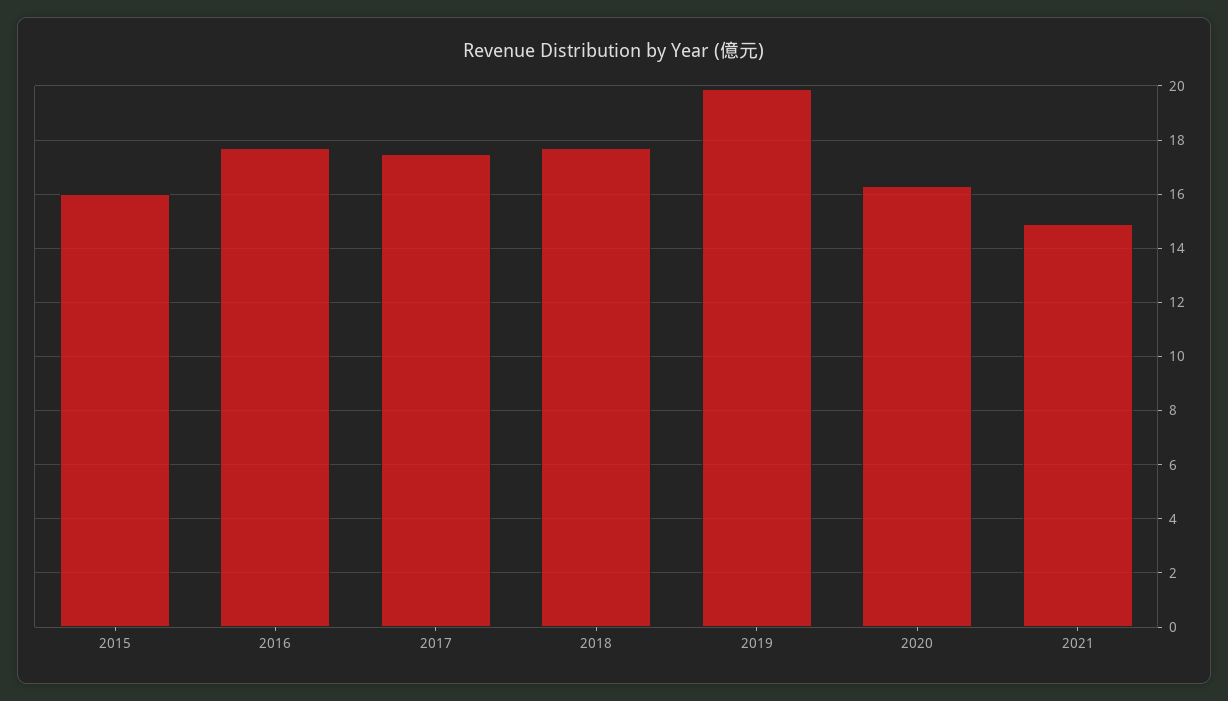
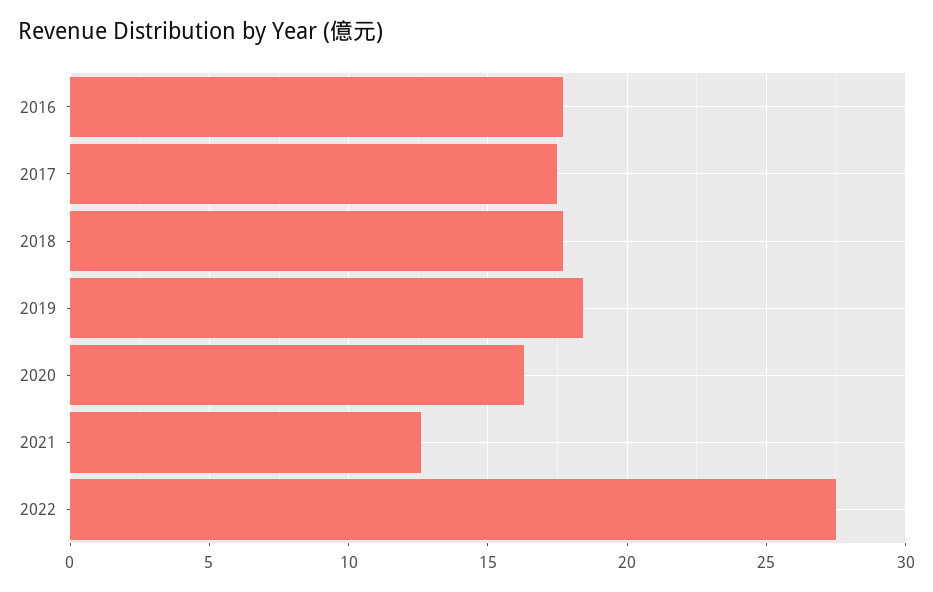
2015: 16 -> none
2019: 20 -> 18.5
2021: 15 -> 12.5
2022: none -> 27.5

